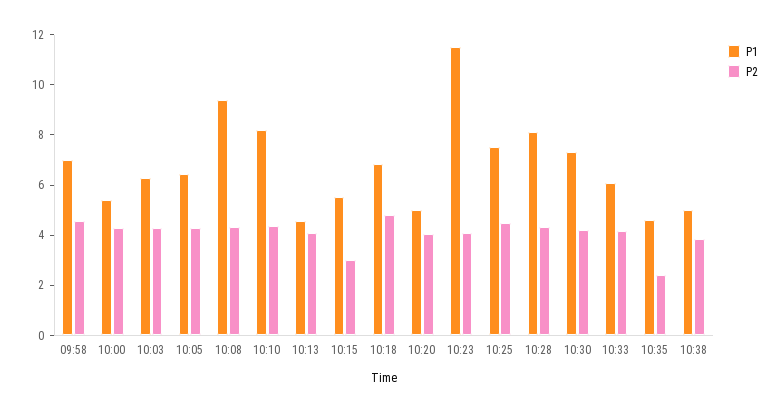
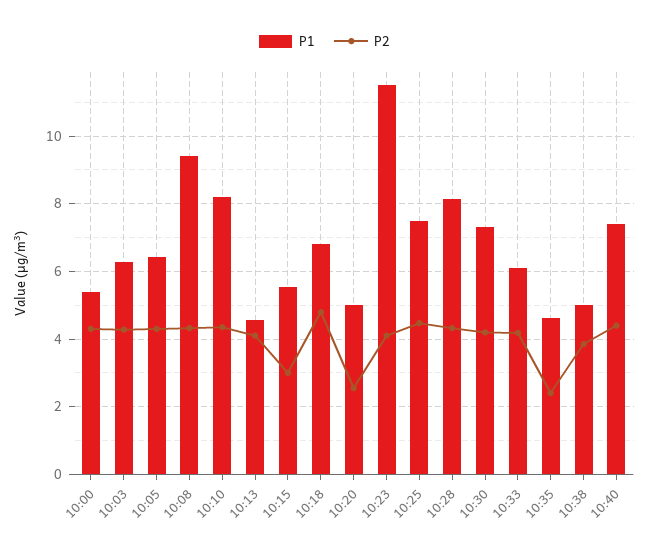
P1, 09:58: 7 -> none
P2, 09:58: 4.5 -> none
P2, 10:20: 4 -> 2.6
P1, 10:40: none -> 7.4
P2, 10:40: none -> 4.4

